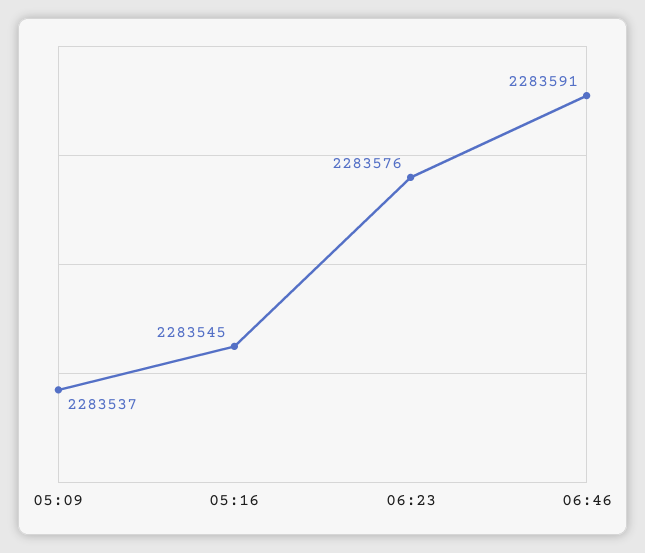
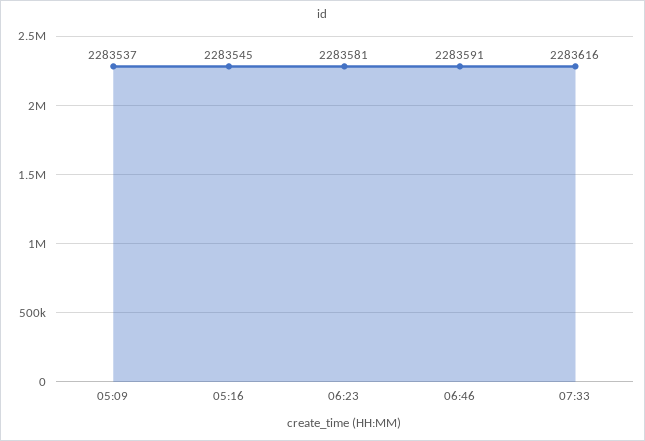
06:23: 2283576 -> 2283581
07:33: none -> 2283616

